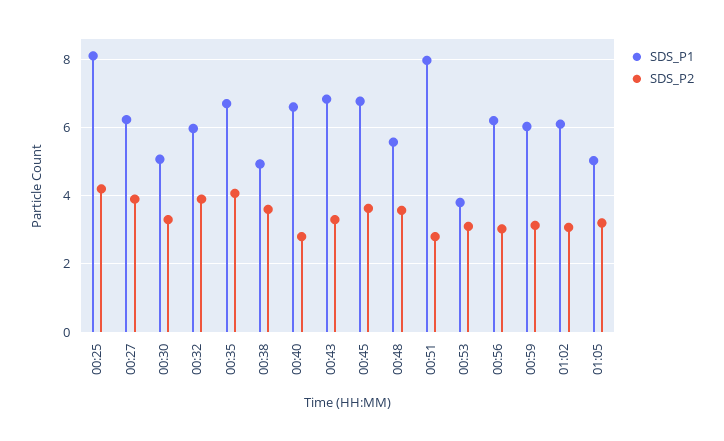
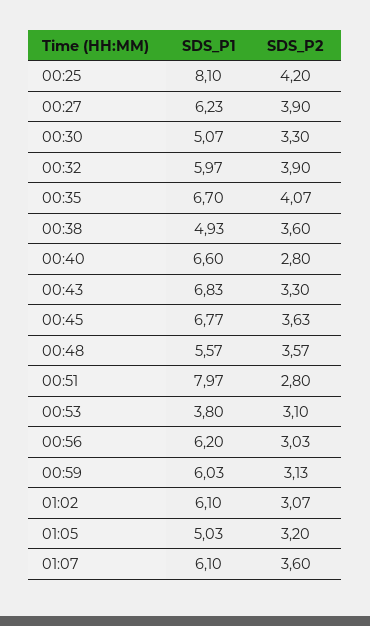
SDS_P1, 01:07: none -> 6.1
SDS_P2, 01:07: none -> 3.6

